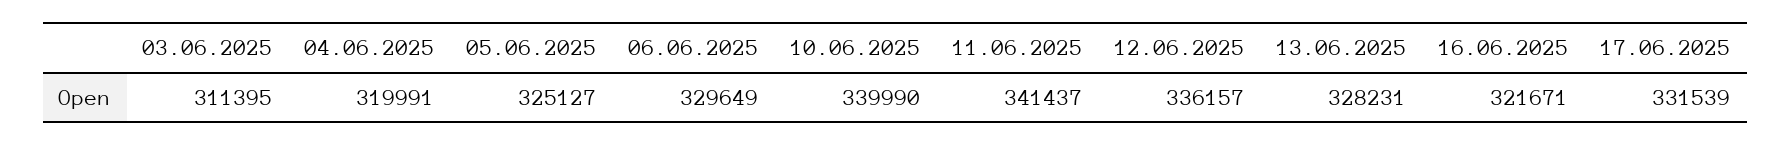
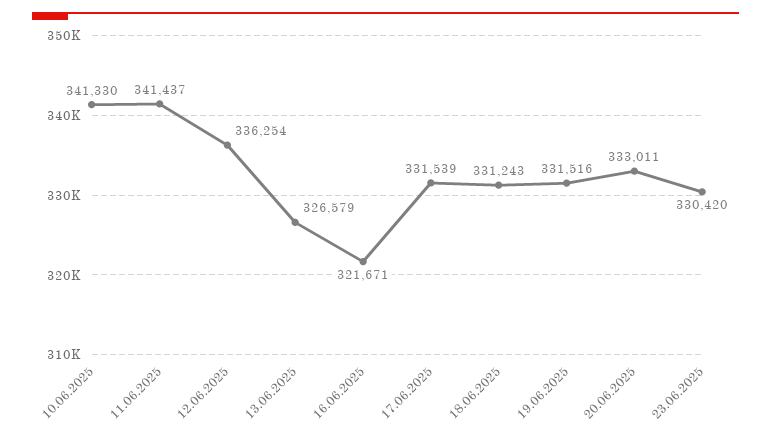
03.06.2025: 311395 -> none
04.06.2025: 319991 -> none
05.06.2025: 325127 -> none
06.06.2025: 329649 -> none
10.06.2025: 339990 -> 341330
12.06.2025: 336157 -> 336254
13.06.2025: 328231 -> 326579
18.06.2025: none -> 331243
19.06.2025: none -> 331516
20.06.2025: none -> 333011
23.06.2025: none -> 330420

